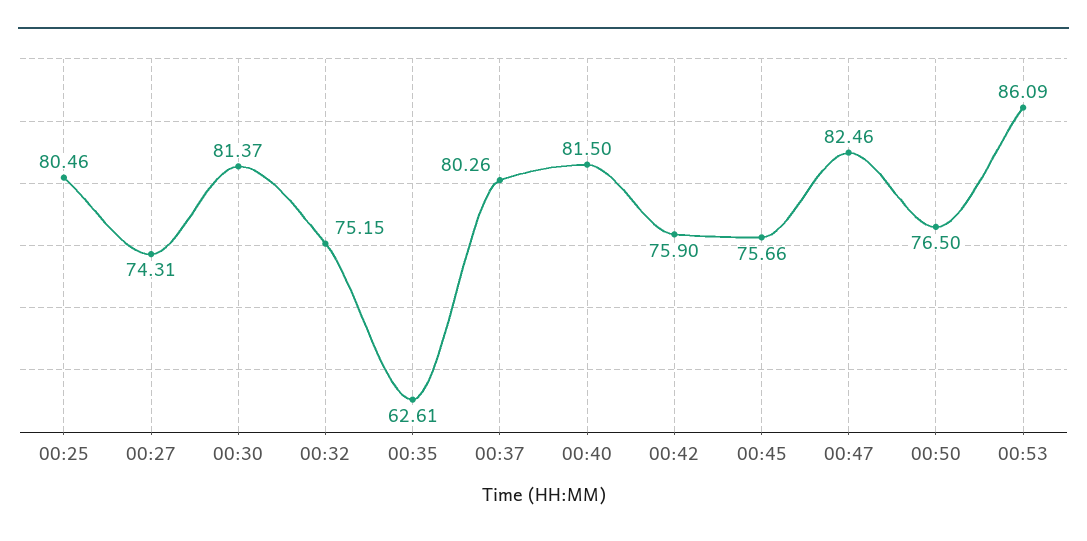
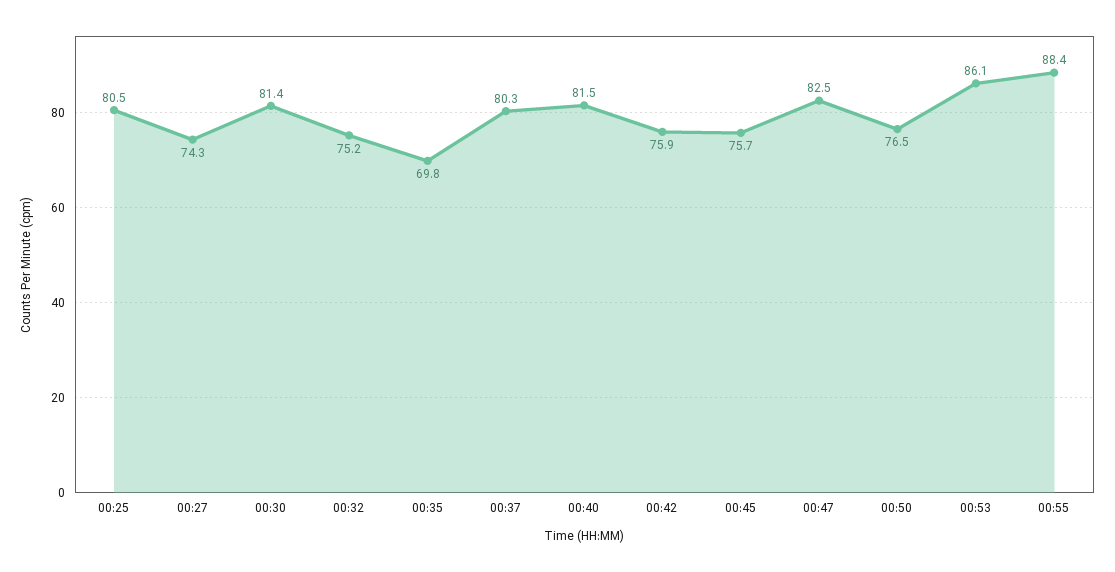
00:35: 62.61 -> 69.8
00:55: none -> 88.4

